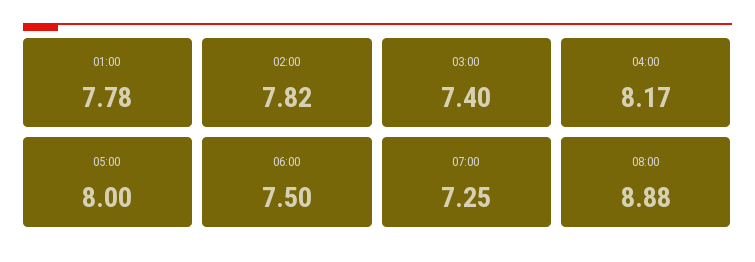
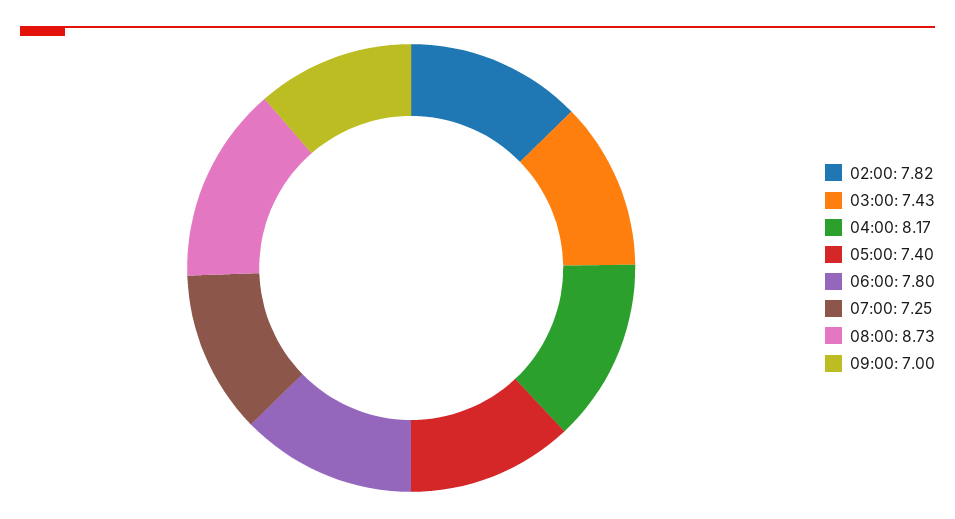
01:00: 7.78 -> none
03:00: 7.4 -> 7.43
05:00: 8 -> 7.4
06:00: 7.5 -> 7.8
08:00: 8.88 -> 8.73
09:00: none -> 7

